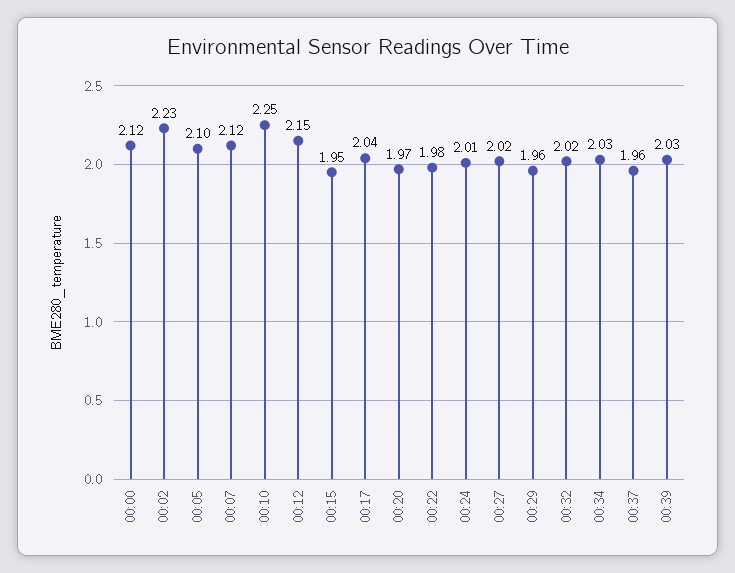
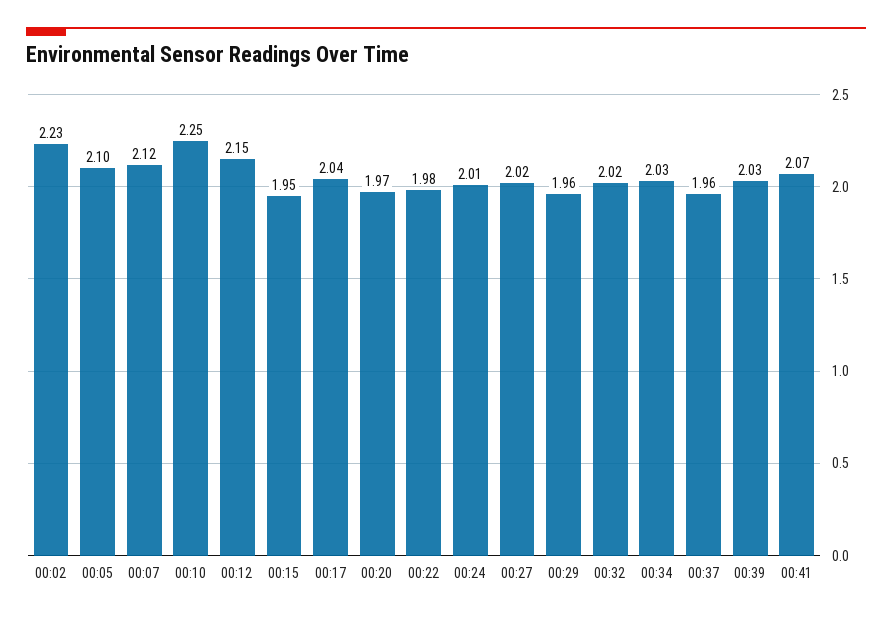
00:00: 2.12 -> none
00:41: none -> 2.07

